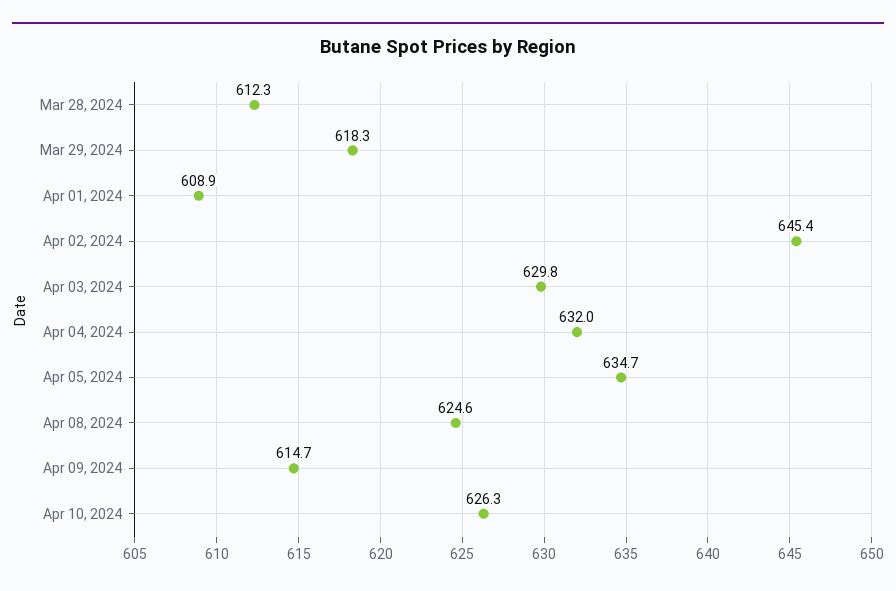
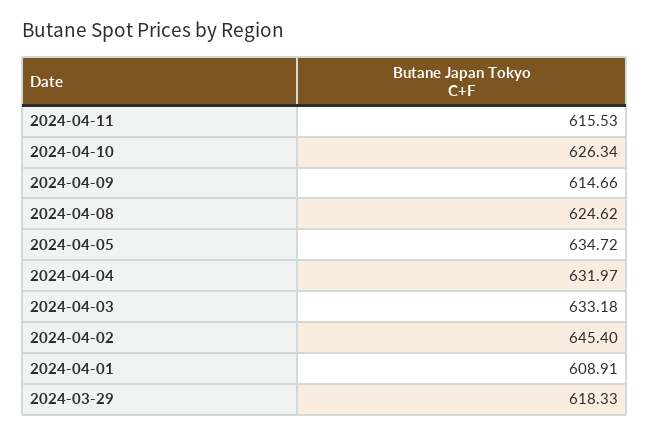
Mar 28, 2024: 612.3 -> none
Apr 03, 2024: 629.8 -> 633.18
2024-04-11: none -> 615.53

